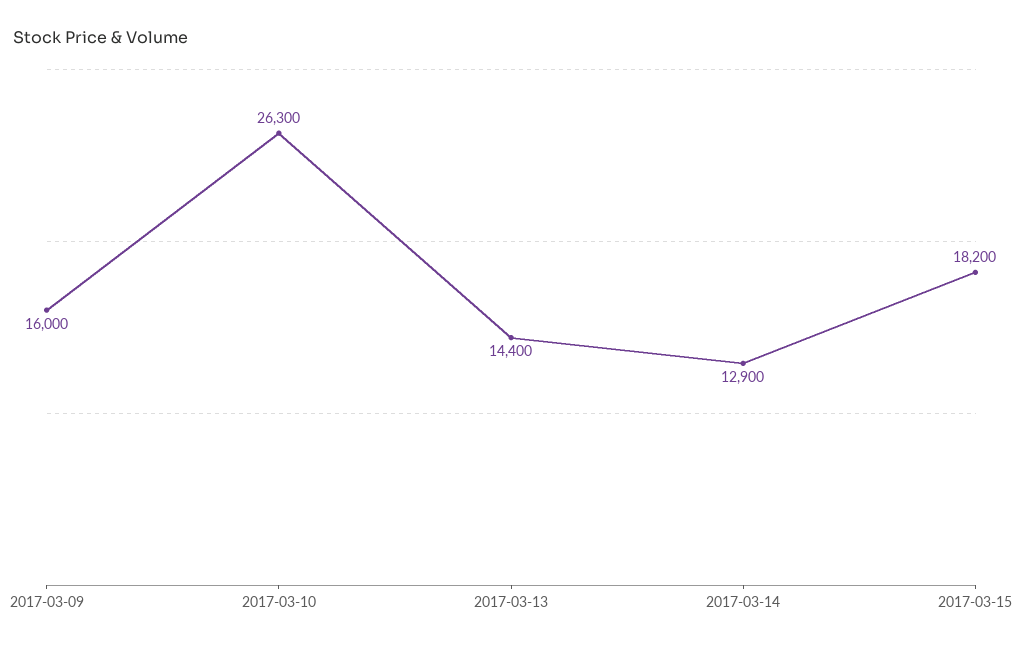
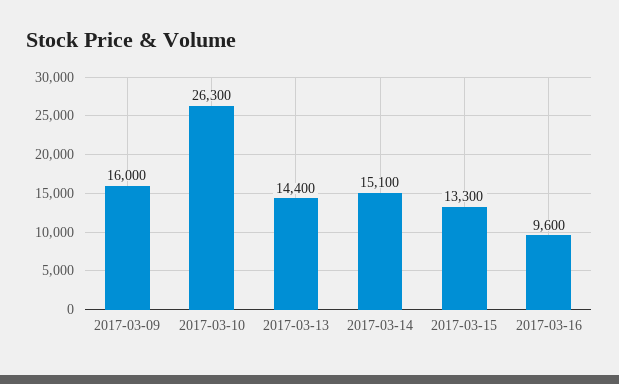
2017-03-14: 12900 -> 15100
2017-03-15: 18200 -> 13300
2017-03-16: none -> 9600

